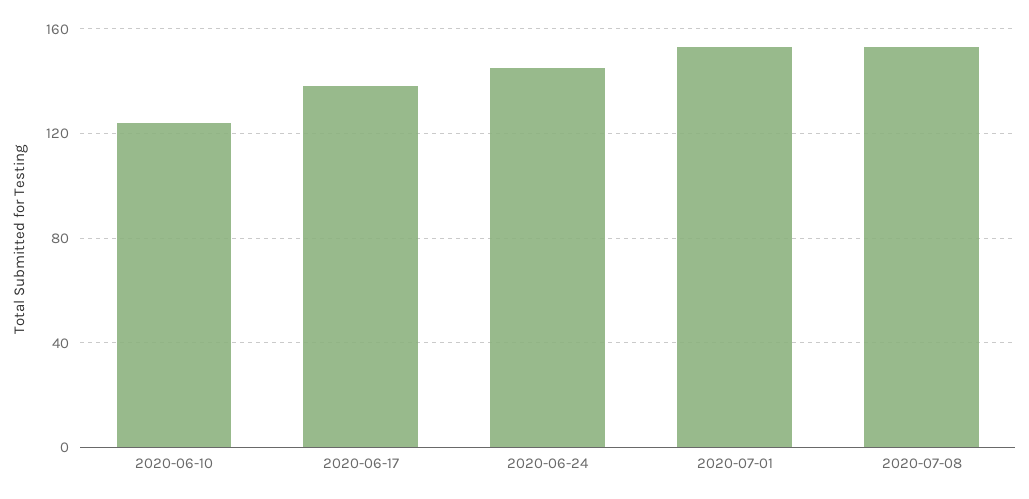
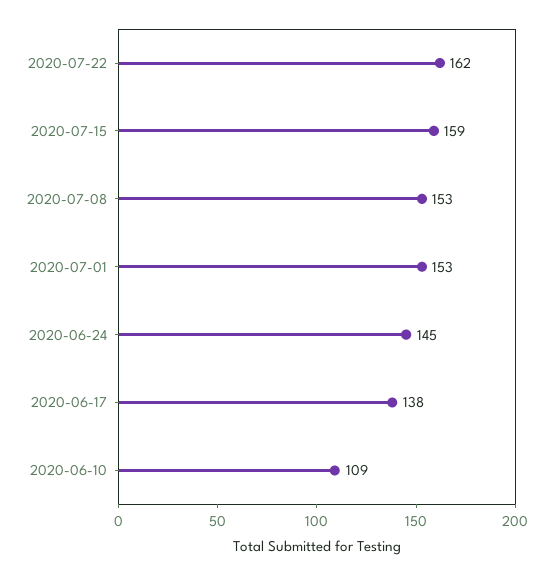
2020-06-10: 125 -> 109
2020-07-22: none -> 162
2020-07-15: none -> 159

